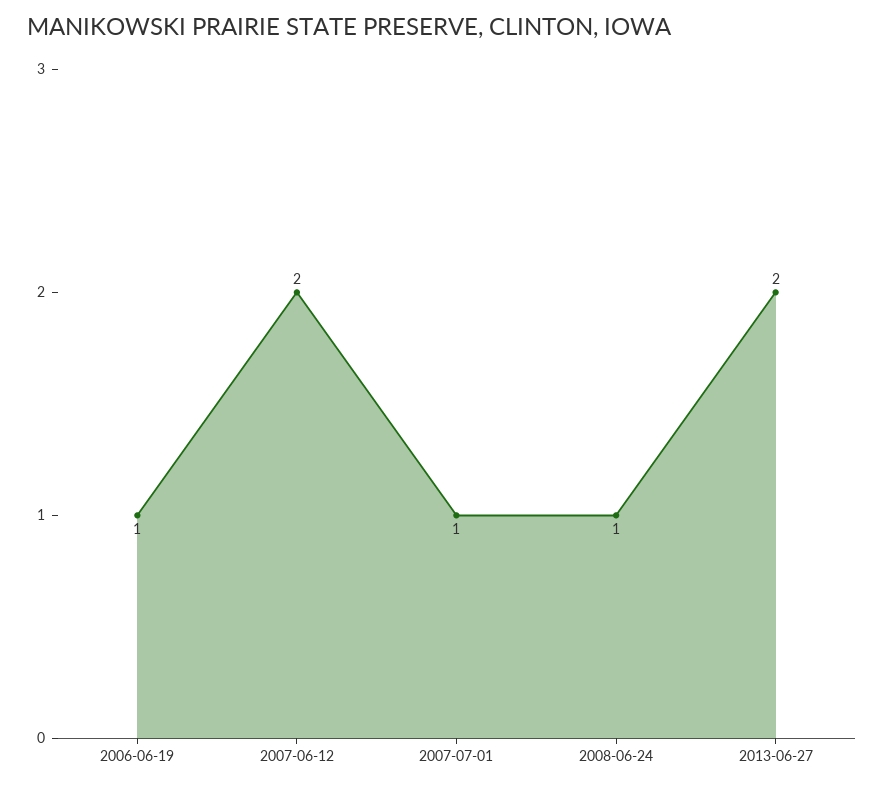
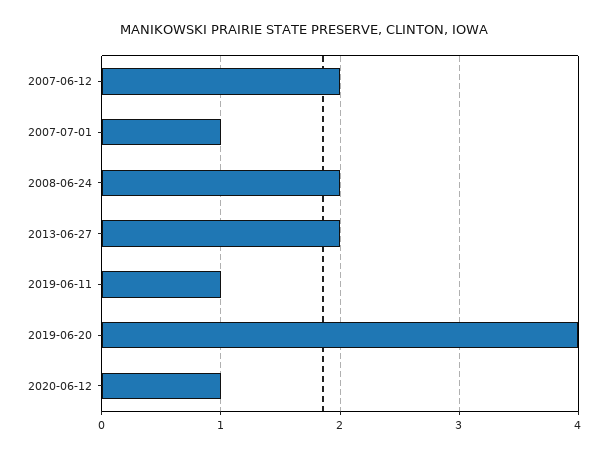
2006-06-19: 1 -> none
2008-06-24: 1 -> 2
2019-06-11: none -> 1
2019-06-20: none -> 4
2020-06-12: none -> 1

